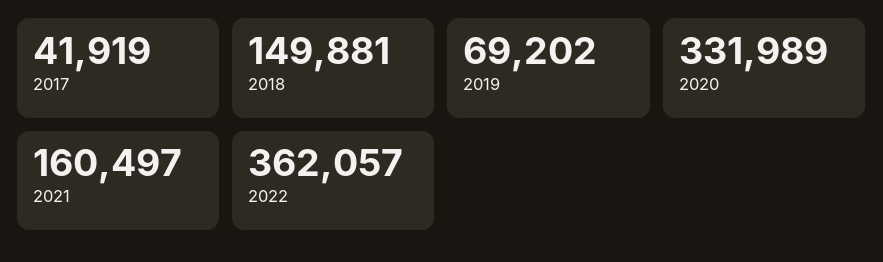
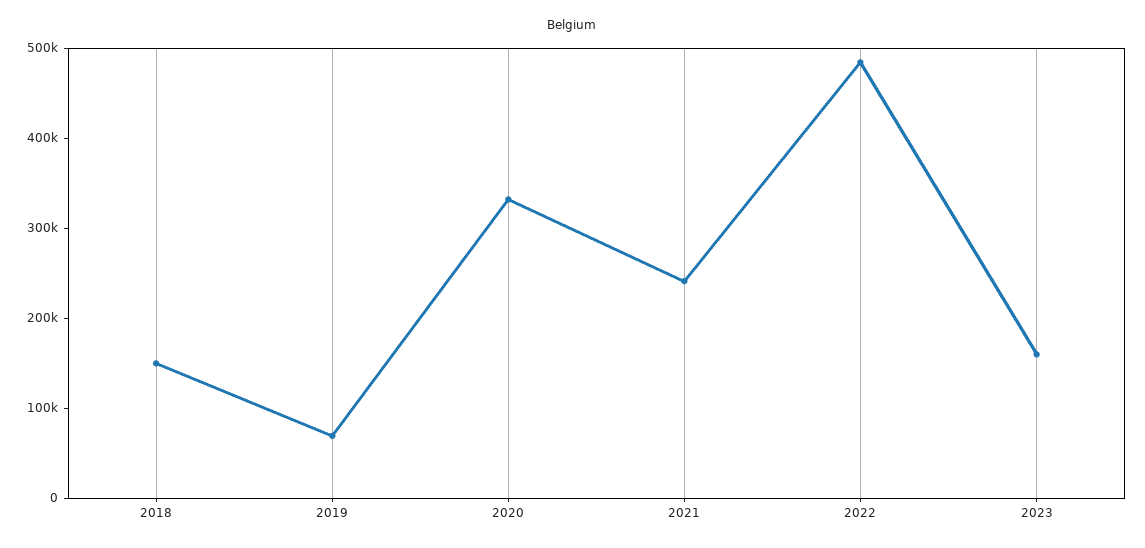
2017: 41919 -> none
2021: 160497 -> 240000
2022: 362057 -> 480000
2023: none -> 160000

